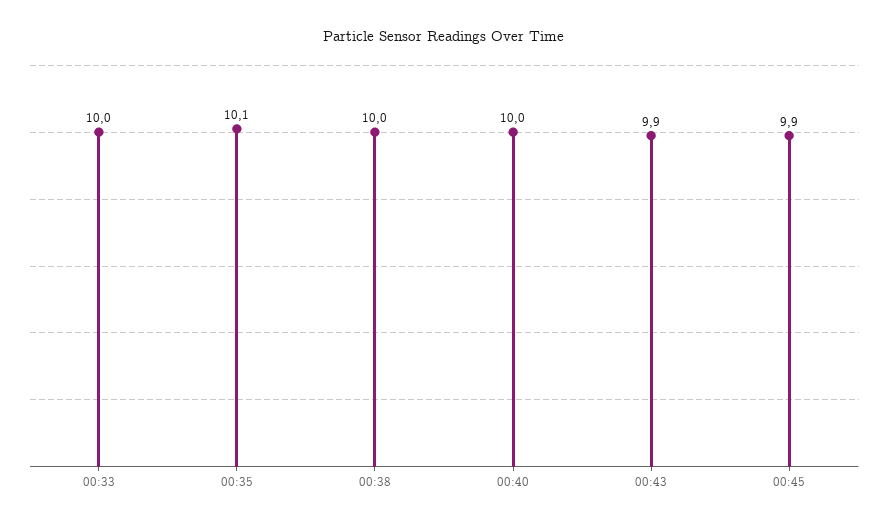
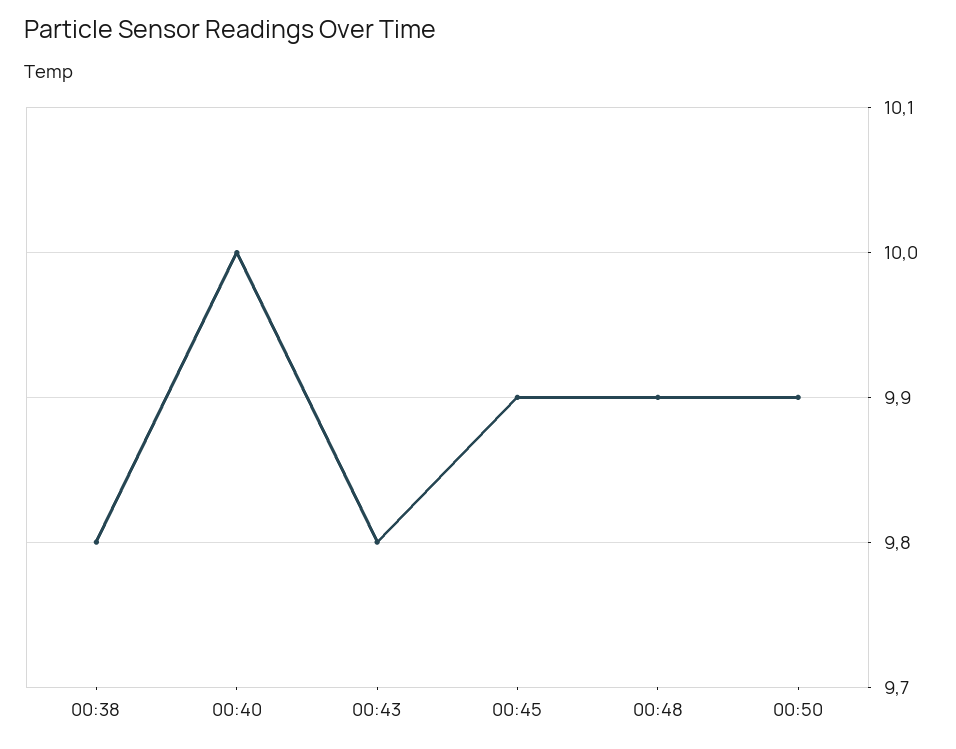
00:33: 10 -> none
00:35: 10.1 -> none
00:38: 10 -> 9.8
00:43: 9.9 -> 9.8
00:48: none -> 9.9
00:50: none -> 9.9

